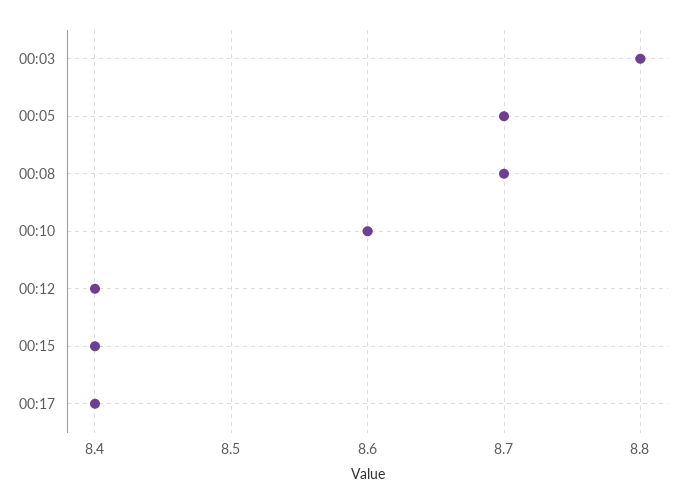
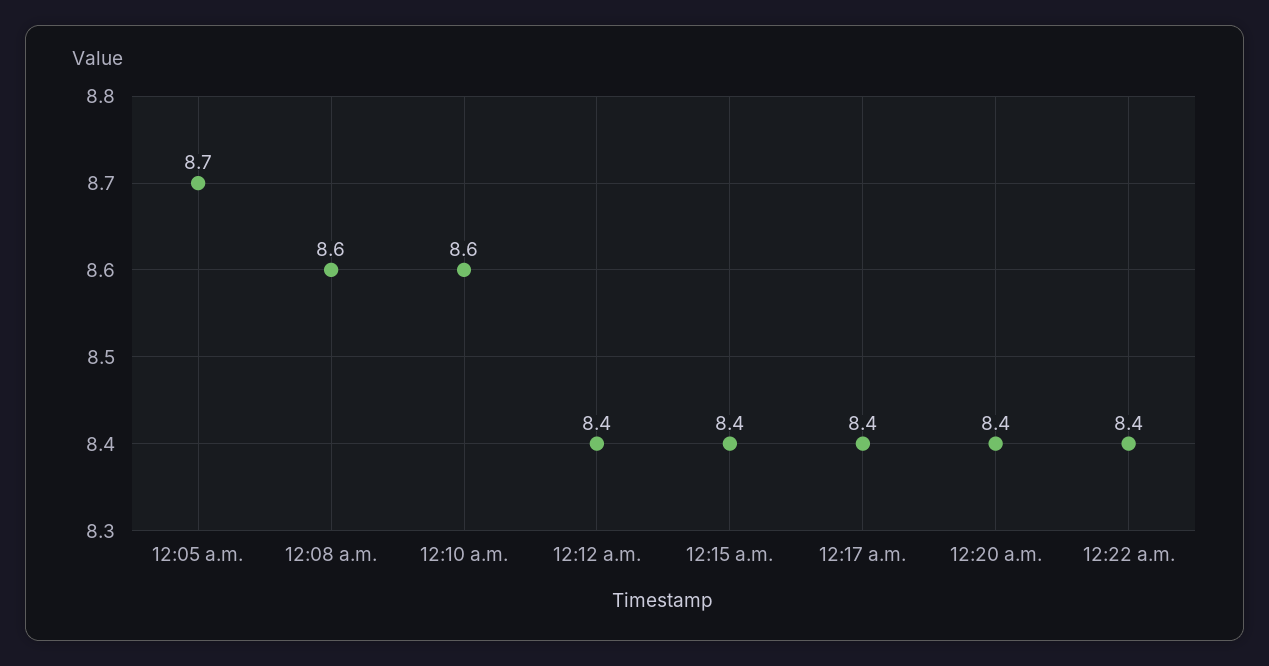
00:03: 8.8 -> none
00:08: 8.7 -> 8.6
12:20 a.m.: none -> 8.4
12:22 a.m.: none -> 8.4

